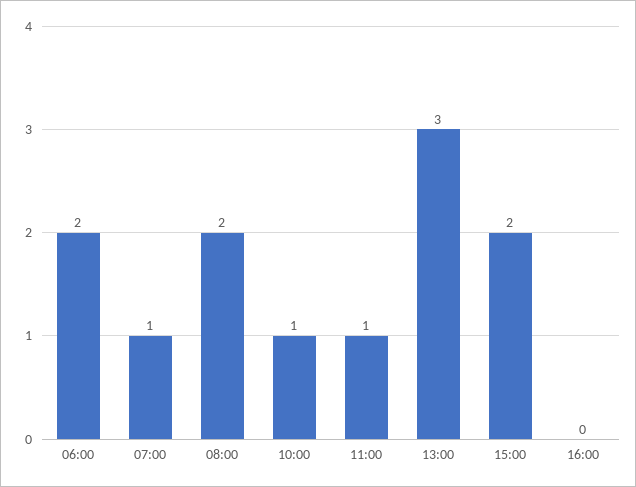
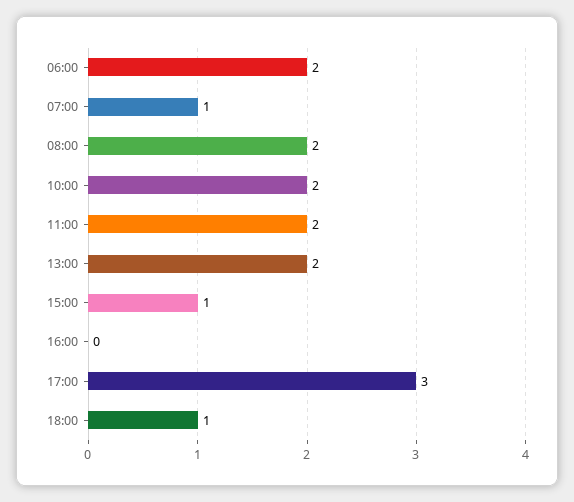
10:00: 1 -> 2
11:00: 1 -> 2
13:00: 3 -> 2
15:00: 2 -> 1
17:00: none -> 3
18:00: none -> 1

